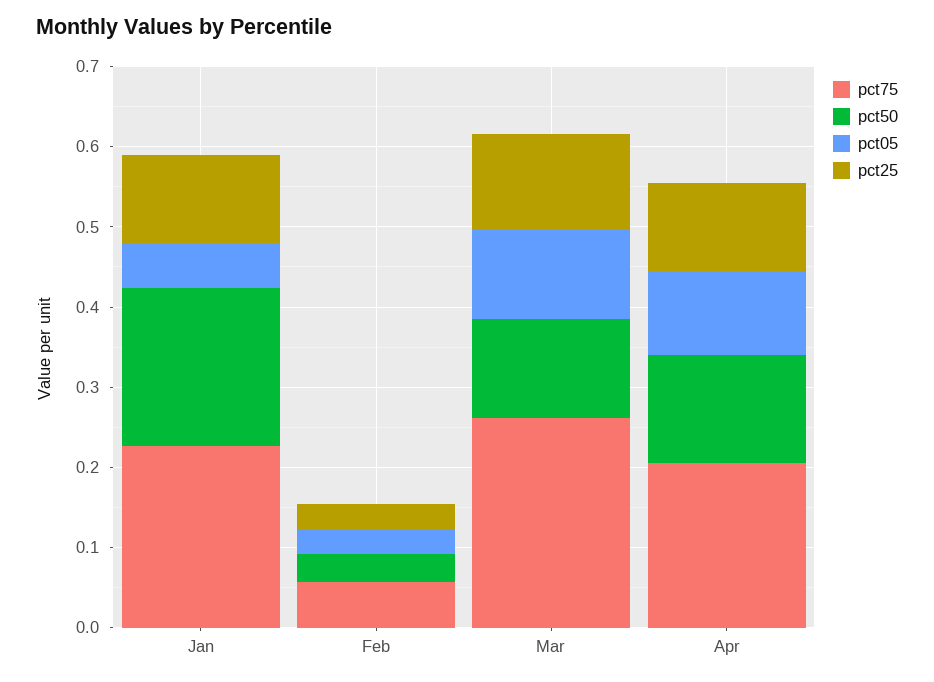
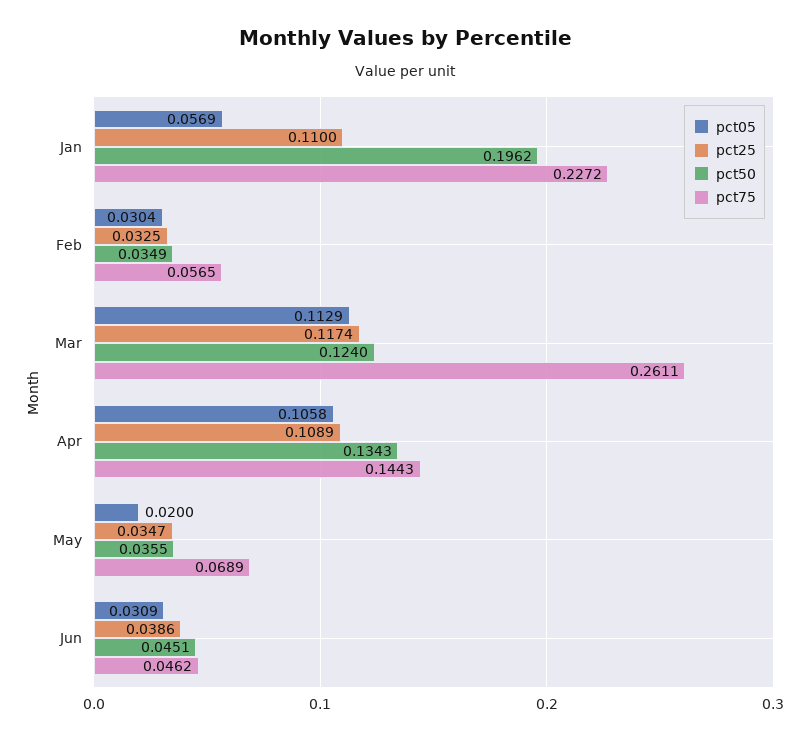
pct75, Apr: 0.2 -> 0.1443
pct05, May: none -> 0.02
pct25, May: none -> 0.0347
pct50, May: none -> 0.0355
pct75, May: none -> 0.0689
pct05, Jun: none -> 0.0309
pct25, Jun: none -> 0.0386
pct50, Jun: none -> 0.0451
pct75, Jun: none -> 0.0462

